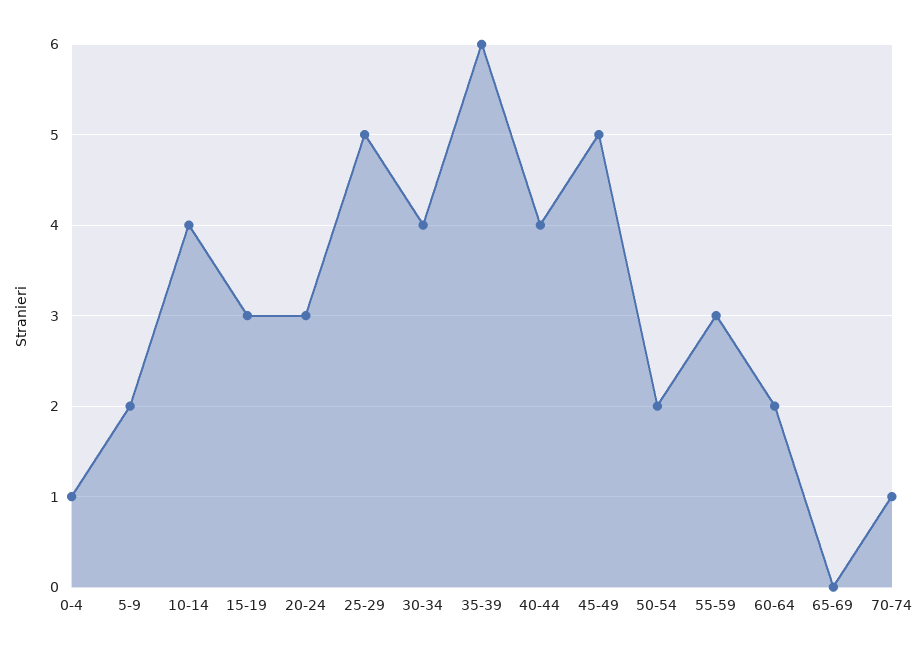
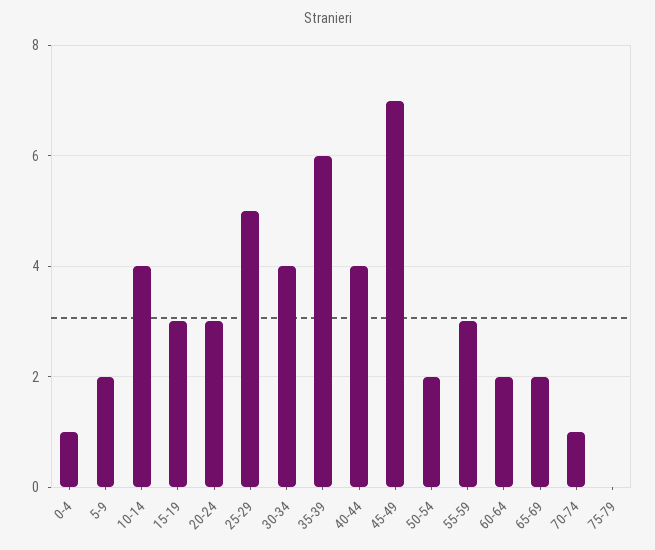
45-49: 5 -> 7
65-69: 0 -> 2
75-79: none -> 0

